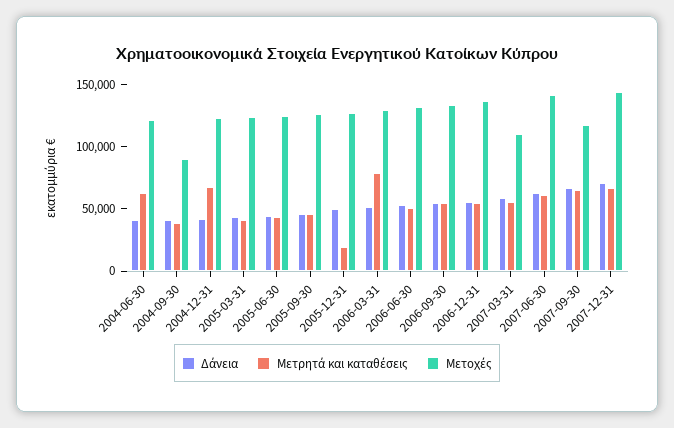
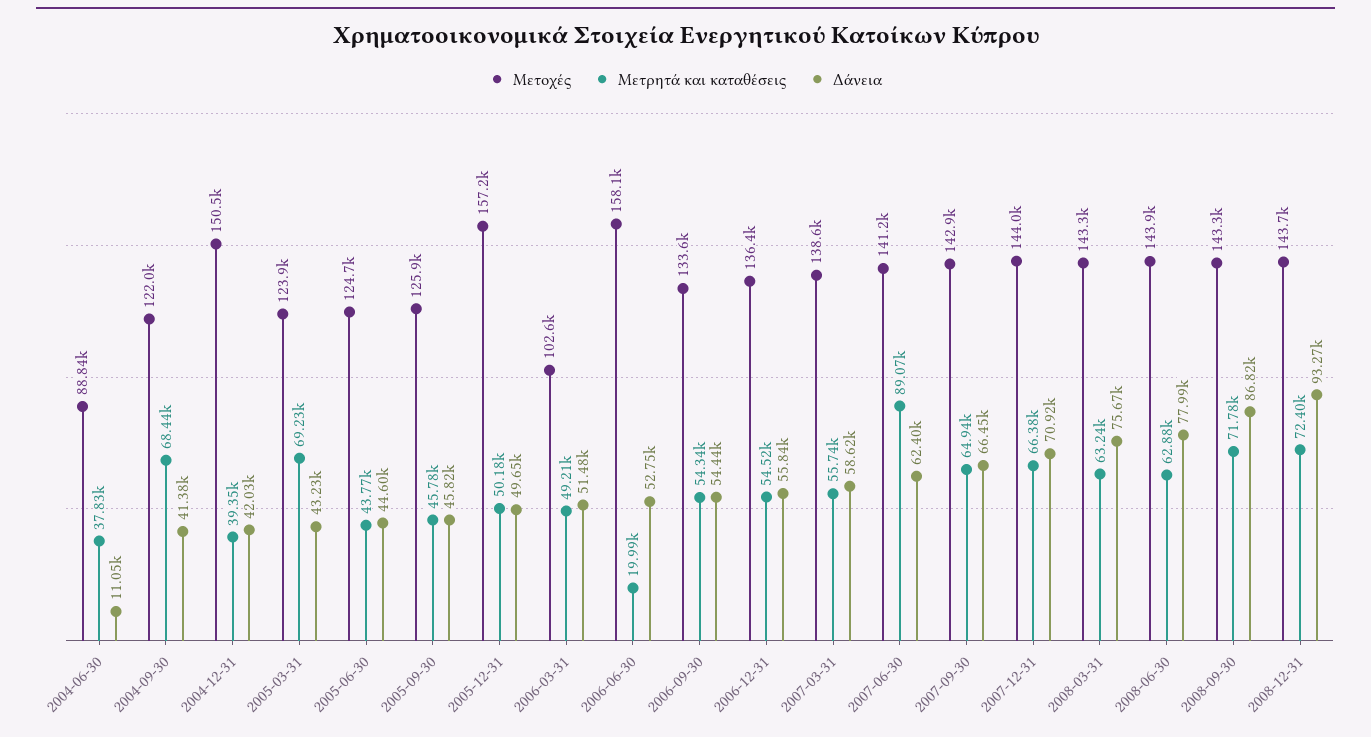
Δάνεια, 2004-06-30: 40000 -> 11050
Μετρητά και καταθέσεις, 2004-06-30: 60000 -> 37830
Μετοχές, 2004-06-30: 120000 -> 88840
Μετρητά και καταθέσεις, 2004-09-30: 40000 -> 68440
Μετοχές, 2004-09-30: 90000 -> 122000
Μετρητά και καταθέσεις, 2004-12-31: 70000 -> 39350
Μετοχές, 2004-12-31: 120000 -> 150500
Μετρητά και καταθέσεις, 2005-03-31: 40000 -> 69230
Μετρητά και καταθέσεις, 2005-12-31: 20000 -> 50180
Μετοχές, 2005-12-31: 130000 -> 157200
Μετρητά και καταθέσεις, 2006-03-31: 80000 -> 49210
Μετοχές, 2006-03-31: 130000 -> 102600
Μετρητά και καταθέσεις, 2006-06-30: 50000 -> 19990
Μετοχές, 2006-06-30: 130000 -> 158100
Μετοχές, 2007-03-31: 110000 -> 138600
Μετρητά και καταθέσεις, 2007-06-30: 60000 -> 89070
Μετοχές, 2007-09-30: 120000 -> 142900
Μετοχές, 2008-03-31: none -> 143300
Μετρητά και καταθέσεις, 2008-03-31: none -> 63240
Δάνεια, 2008-03-31: none -> 75670
Μετοχές, 2008-06-30: none -> 143900
Μετρητά και καταθέσεις, 2008-06-30: none -> 62880
Δάνεια, 2008-06-30: none -> 77990
Μετοχές, 2008-09-30: none -> 143300
Μετρητά και καταθέσεις, 2008-09-30: none -> 71780
Δάνεια, 2008-09-30: none -> 86820
Μετοχές, 2008-12-31: none -> 143700
Μετρητά και καταθέσεις, 2008-12-31: none -> 72400
Δάνεια, 2008-12-31: none -> 93270

